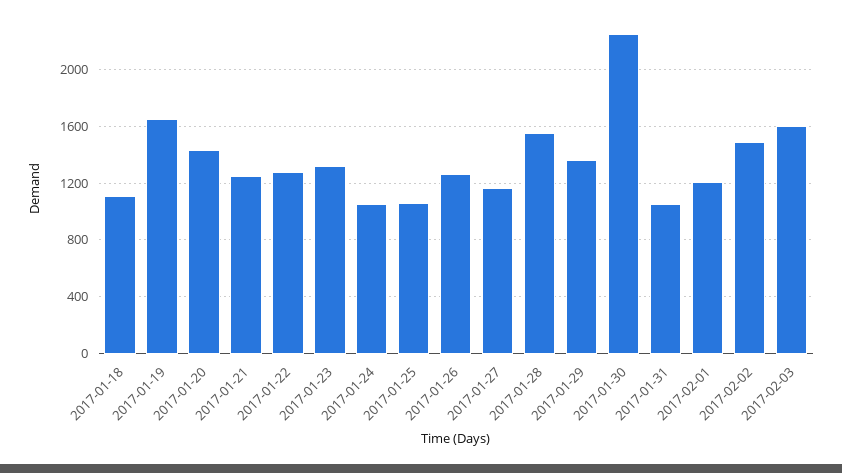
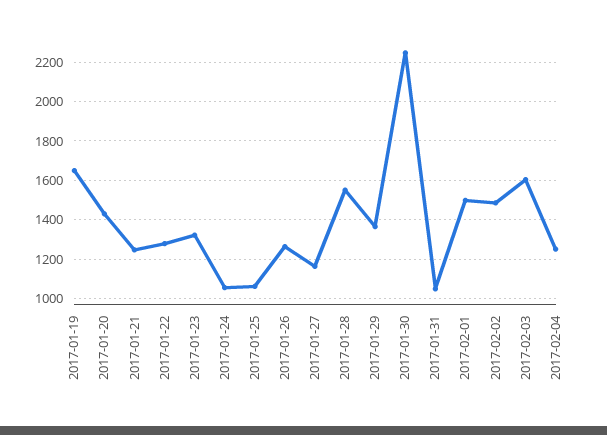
2017-01-18: 1100 -> none
2017-02-01: 1200 -> 1500
2017-02-04: none -> 1250

